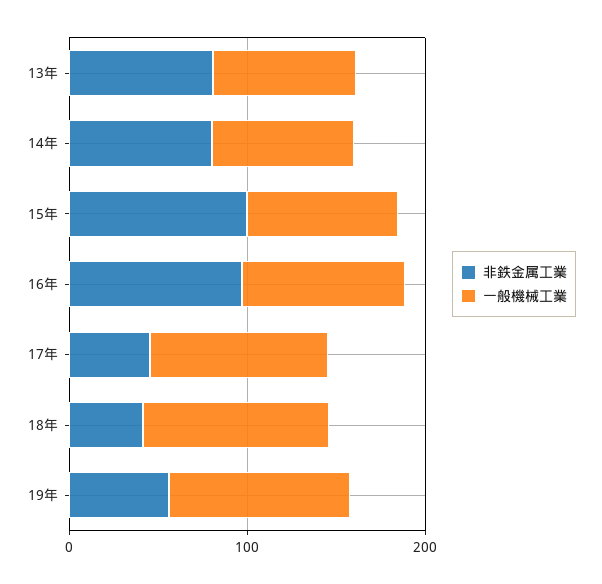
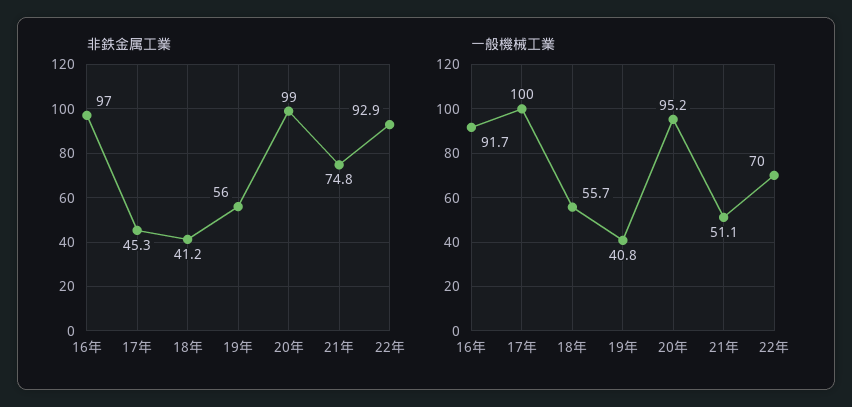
非鉄金属工業, 13年: 80 -> none
一般機械工業, 13年: 80 -> none
非鉄金属工業, 14年: 80 -> none
一般機械工業, 14年: 80 -> none
非鉄金属工業, 15年: 100 -> none
一般機械工業, 15年: 80 -> none
一般機械工業, 18年: 100 -> 55.7
一般機械工業, 19年: 100 -> 40.8
非鉄金属工業, 20年: none -> 99
非鉄金属工業, 21年: none -> 74.8
非鉄金属工業, 22年: none -> 92.9
一般機械工業, 20年: none -> 95.2
一般機械工業, 21年: none -> 51.1
一般機械工業, 22年: none -> 70

